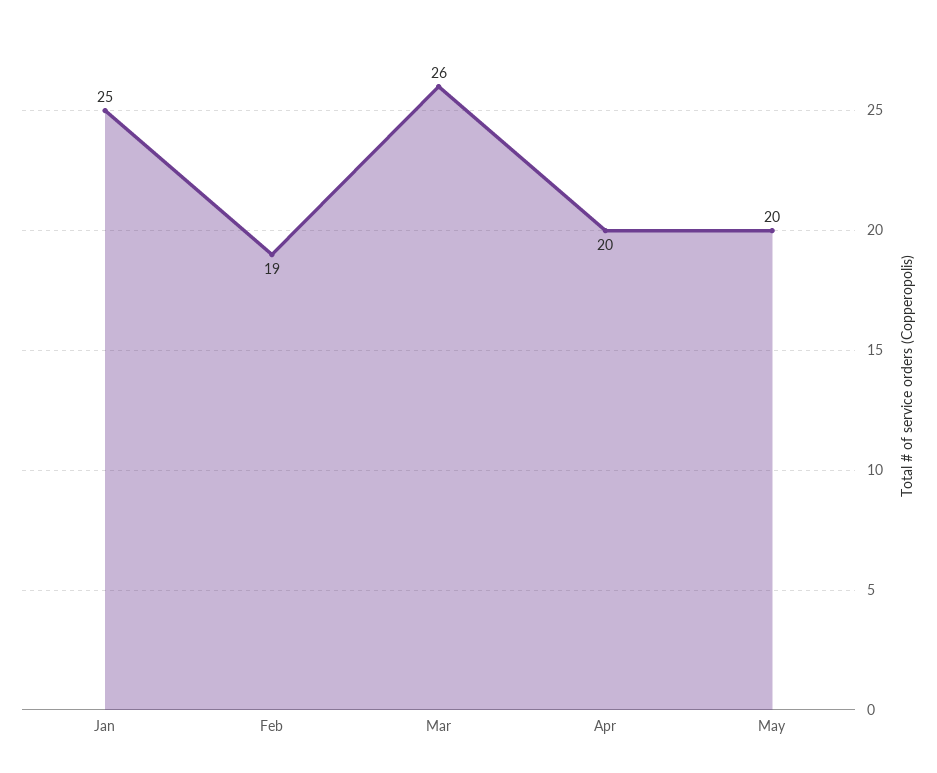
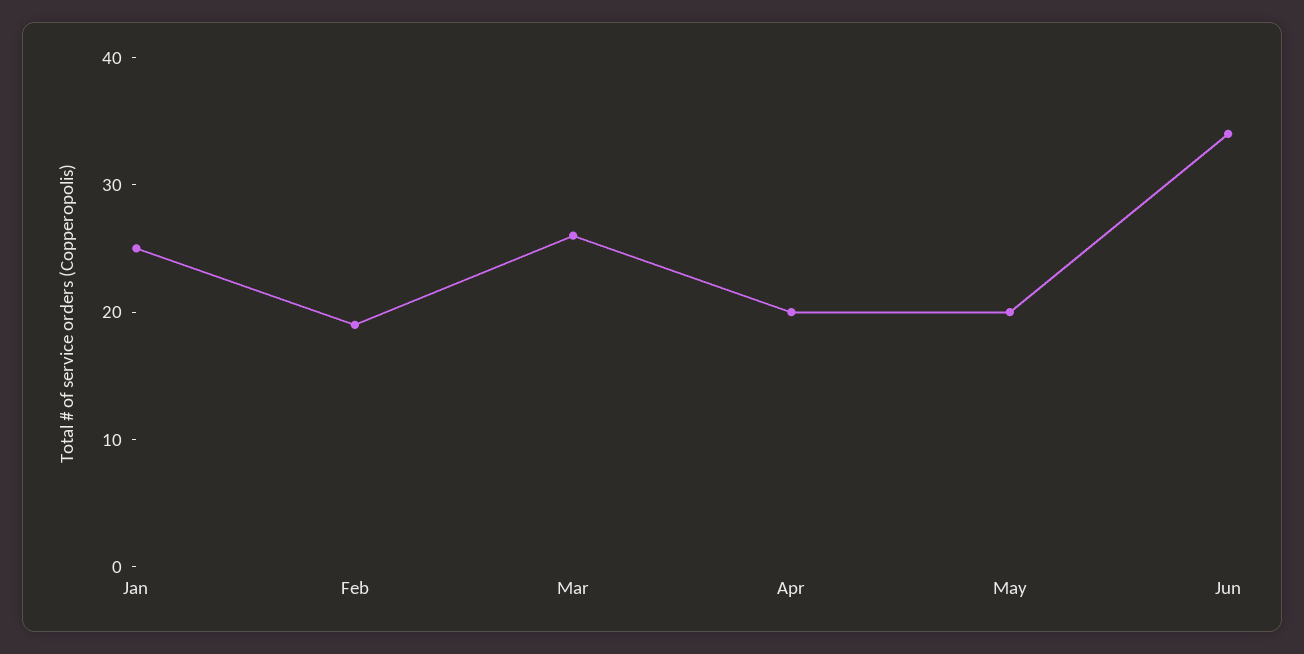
Jun: none -> 34

